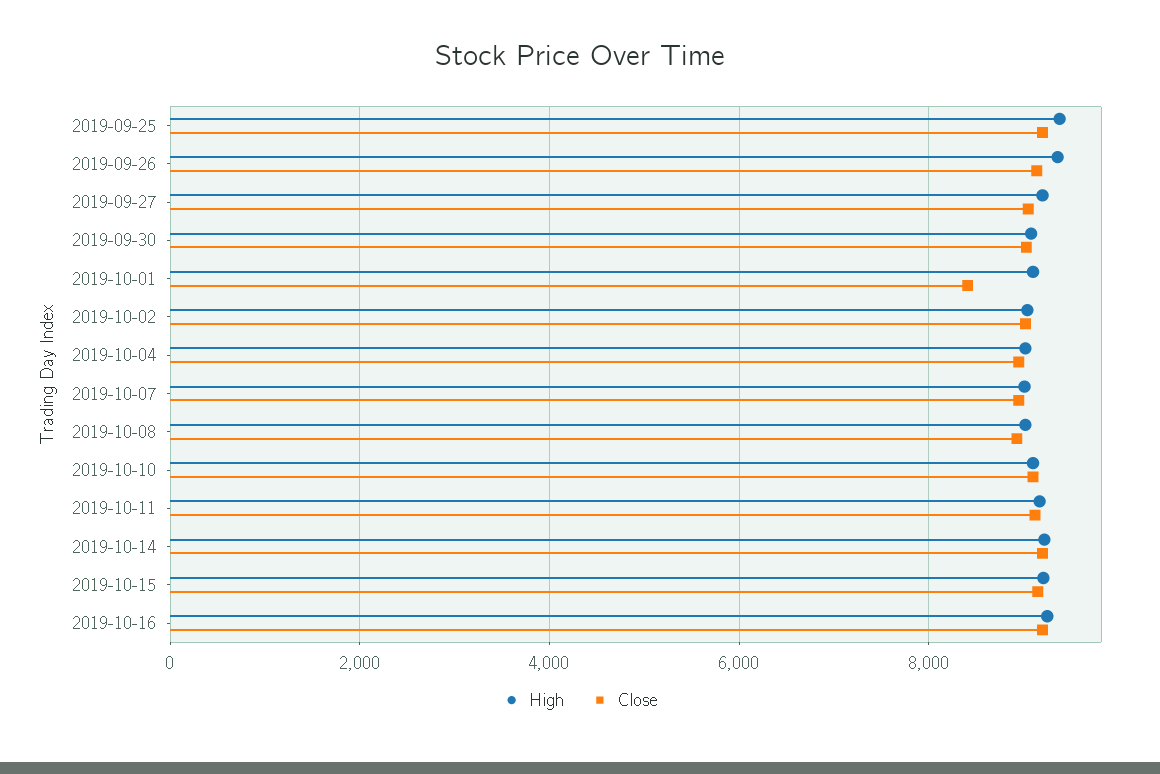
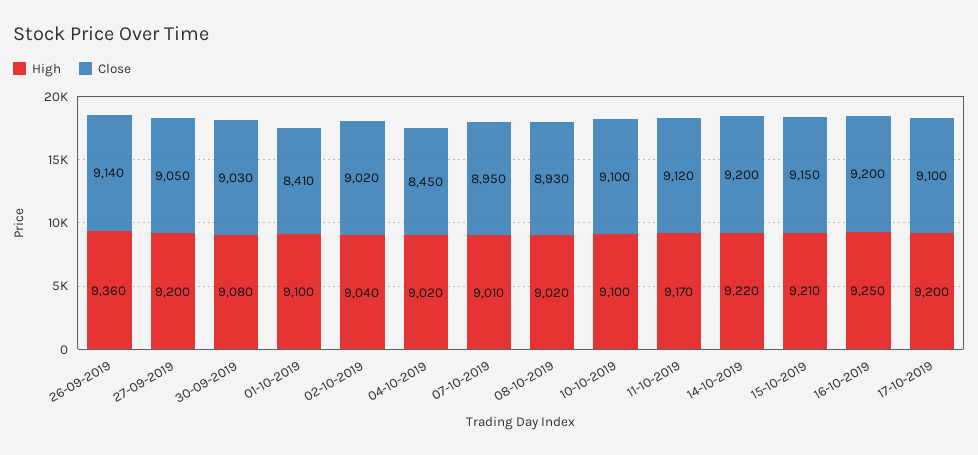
High, 2019-09-25: 9400 -> none
Close, 2019-09-25: 9200 -> none
Close, 2019-10-04: 9000 -> 8450
High, 17-10-2019: none -> 9200
Close, 17-10-2019: none -> 9100

